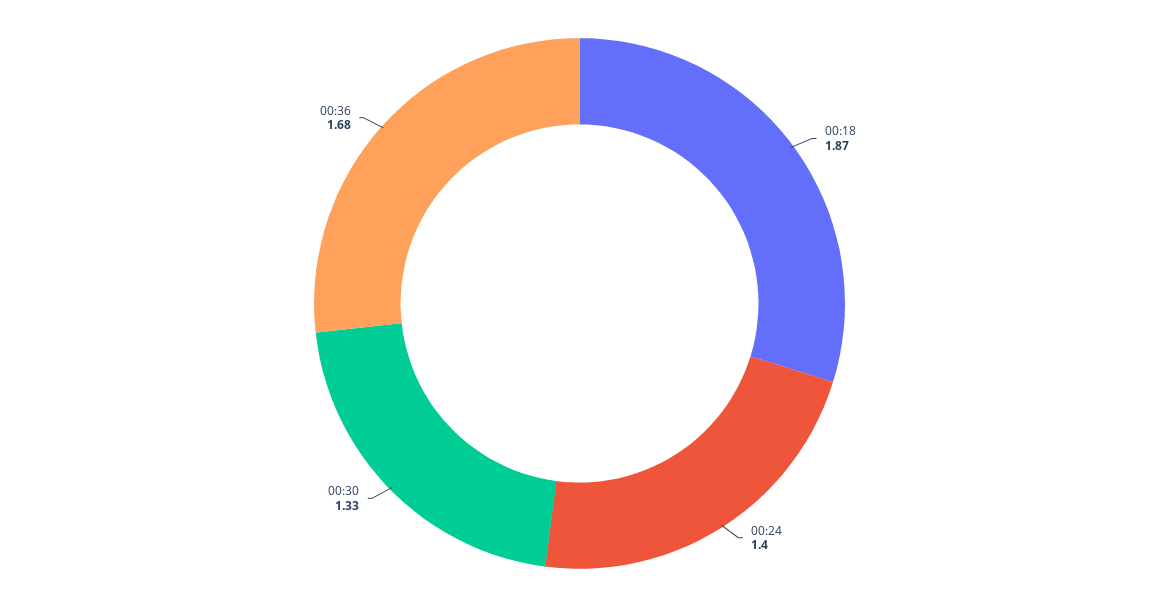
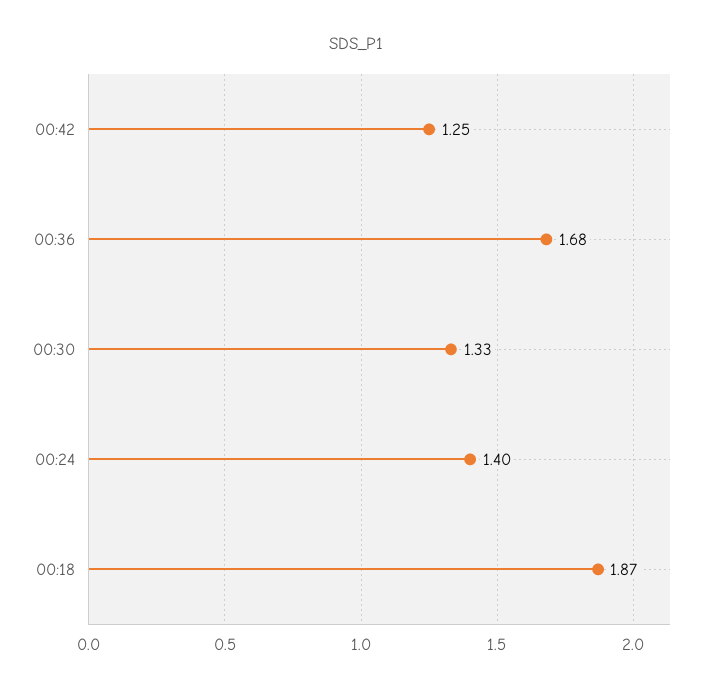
00:42: none -> 1.25

